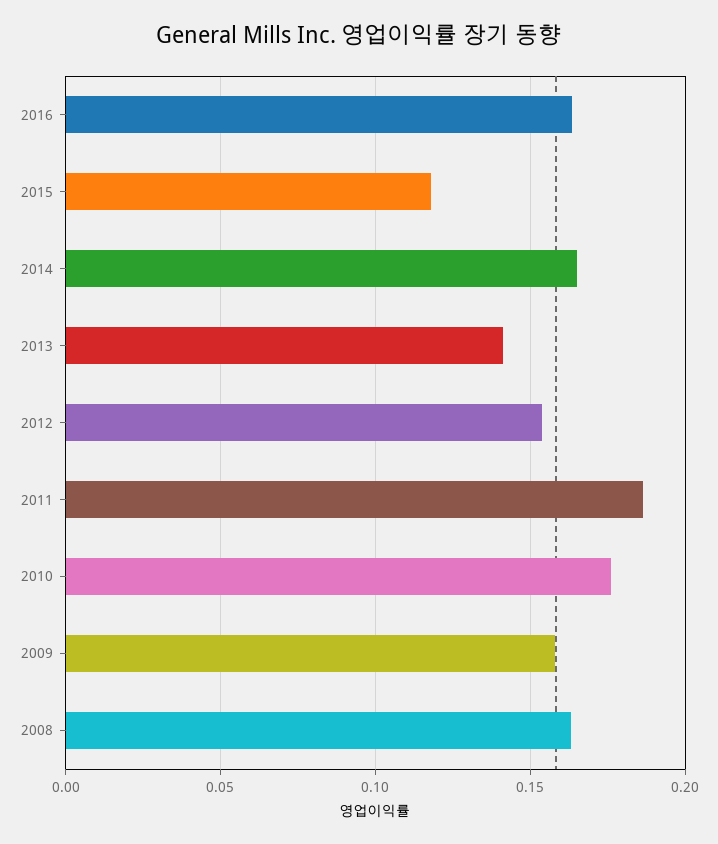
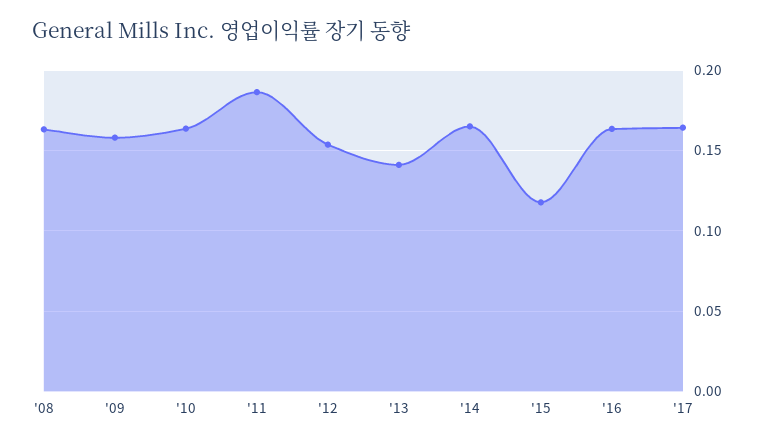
2010: 0.175 -> 0.165
'17: none -> 0.165

